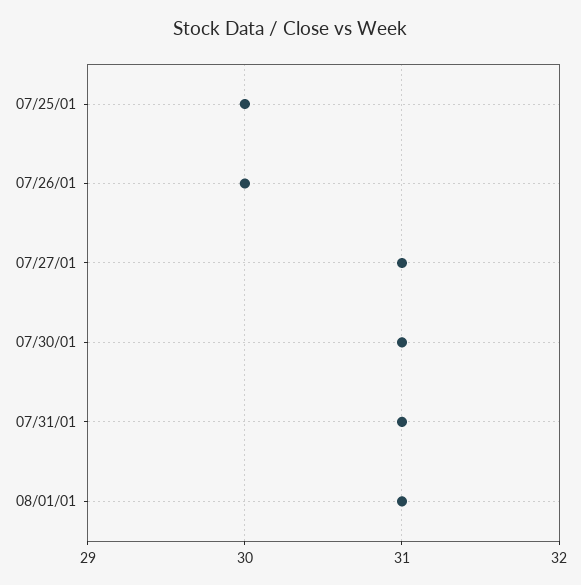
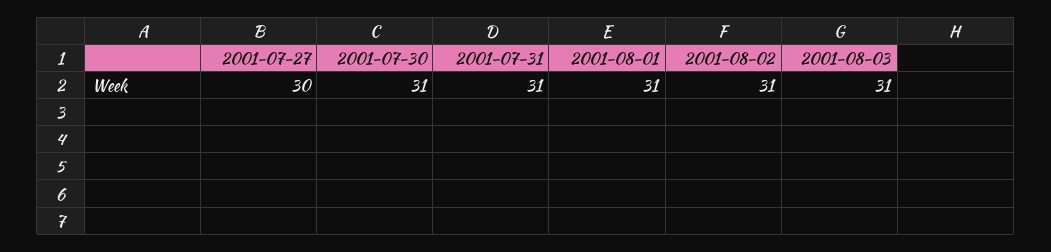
07/25/01: 30 -> none
07/26/01: 30 -> none
07/27/01: 31 -> 30
2001-08-02: none -> 31
2001-08-03: none -> 31

